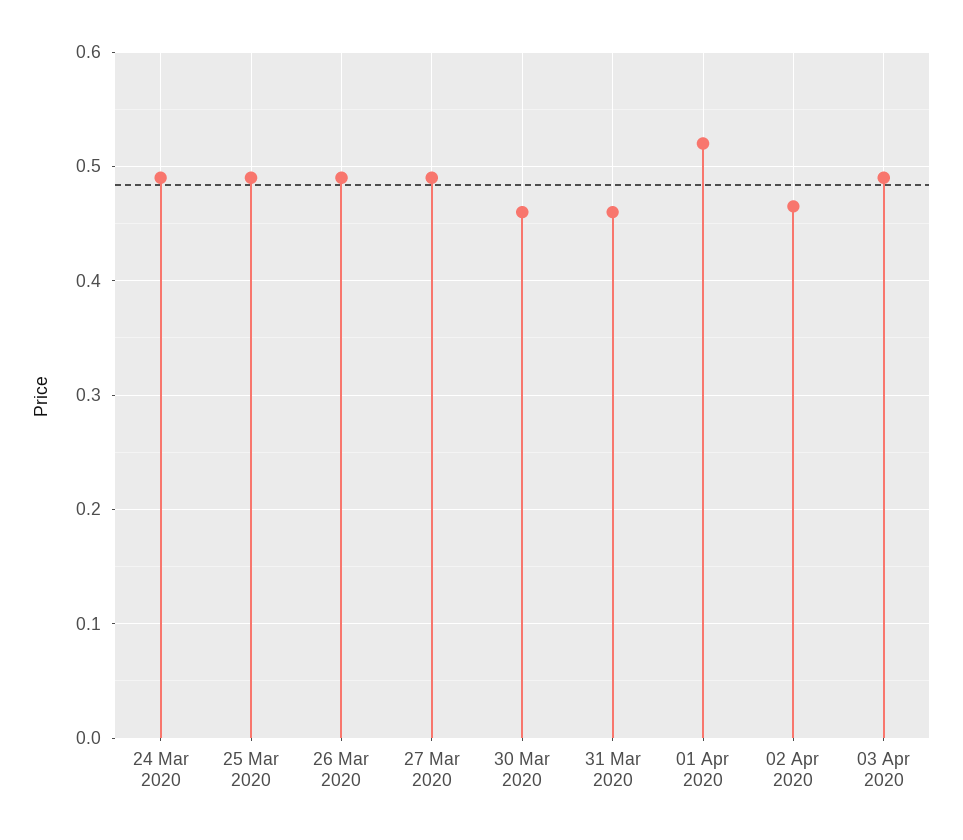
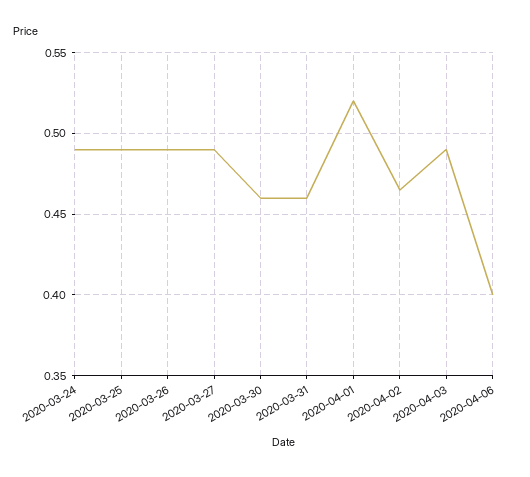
2020-04-06: none -> 0.4

